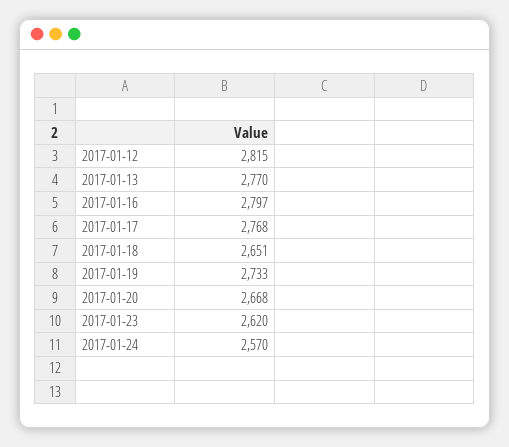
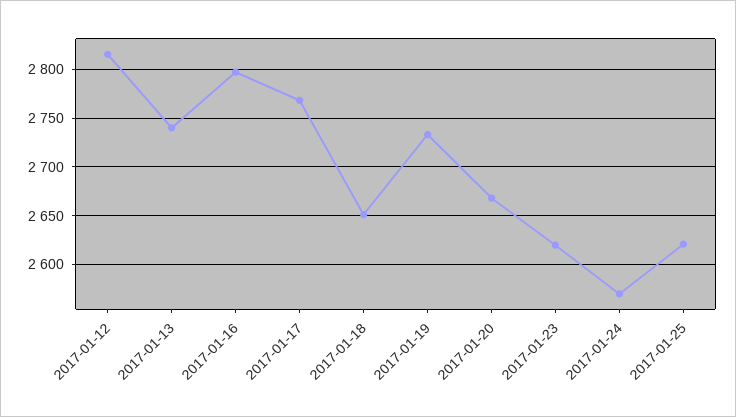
2017-01-13: 2770 -> 2740
2017-01-25: none -> 2620

